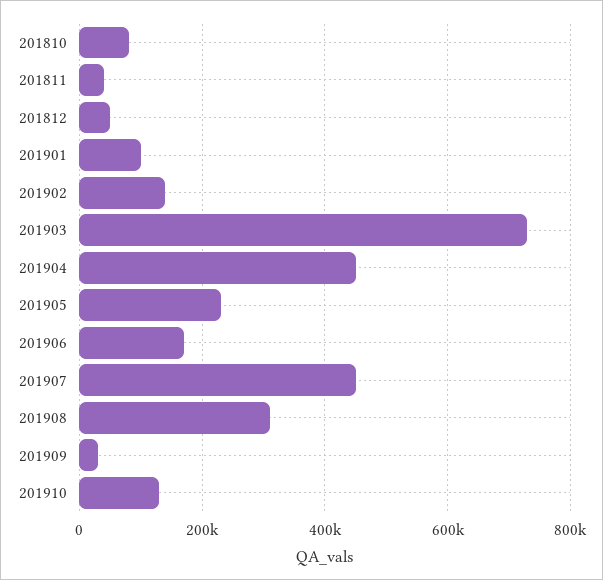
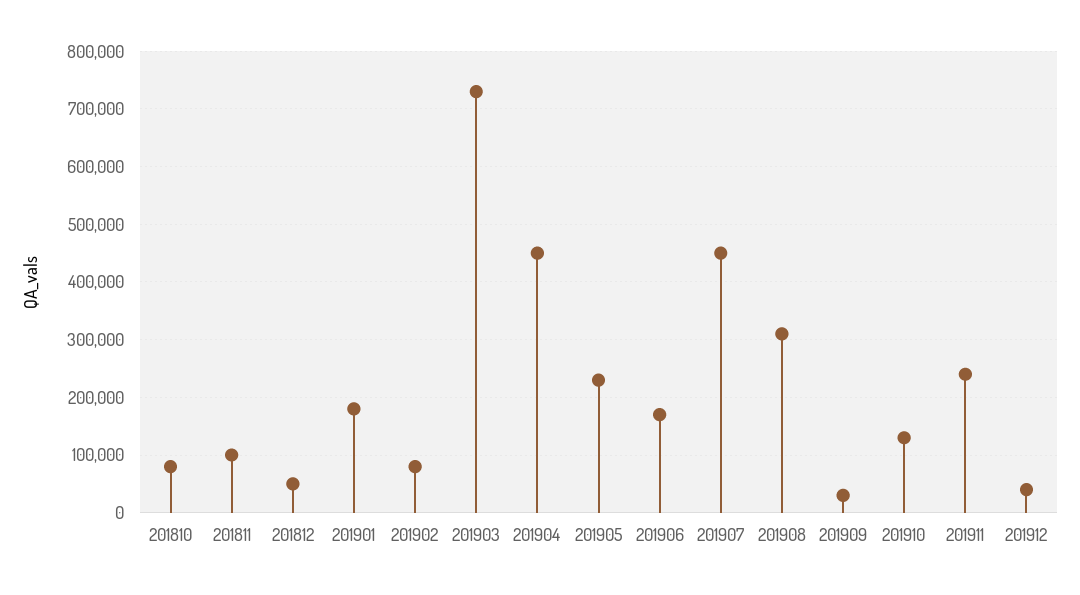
201811: 40000 -> 100000
201901: 100000 -> 180000
201902: 140000 -> 80000
201911: none -> 240000
201912: none -> 40000

